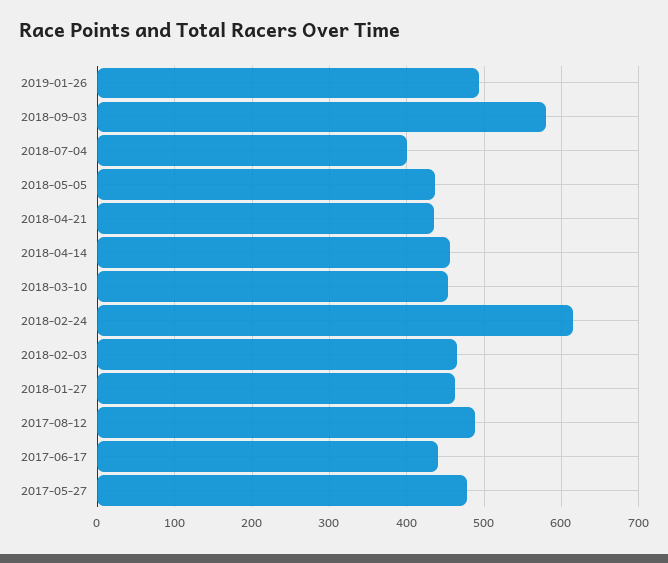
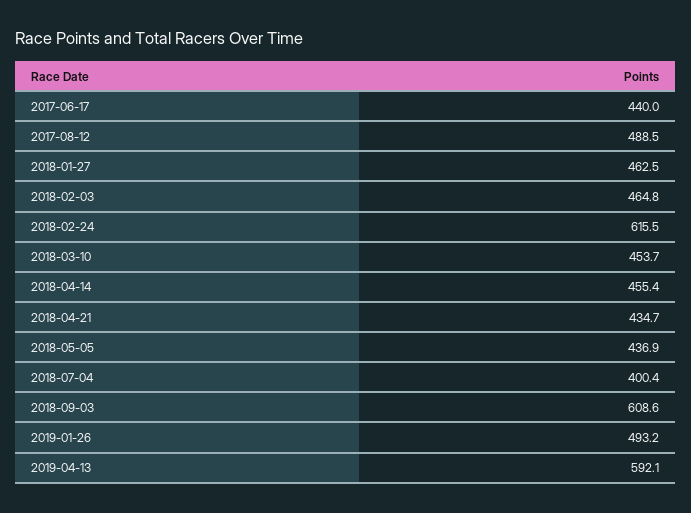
2018-09-03: 580 -> 608.6
2017-05-27: 480 -> none
2019-04-13: none -> 592.1

